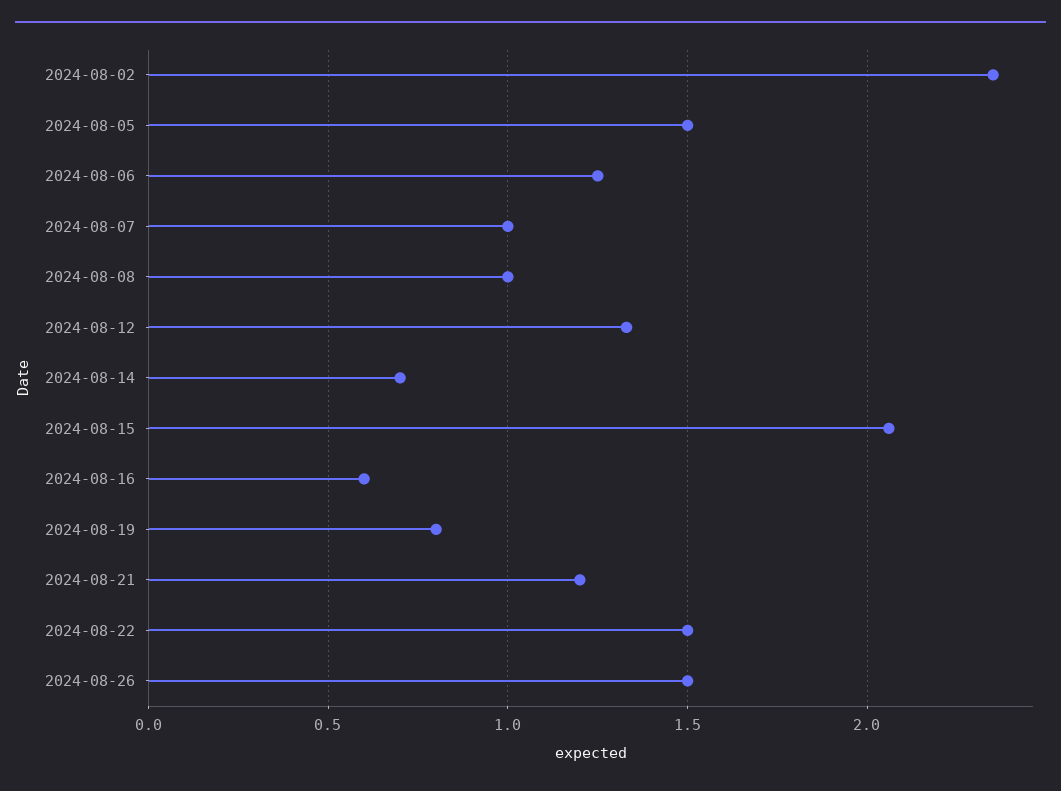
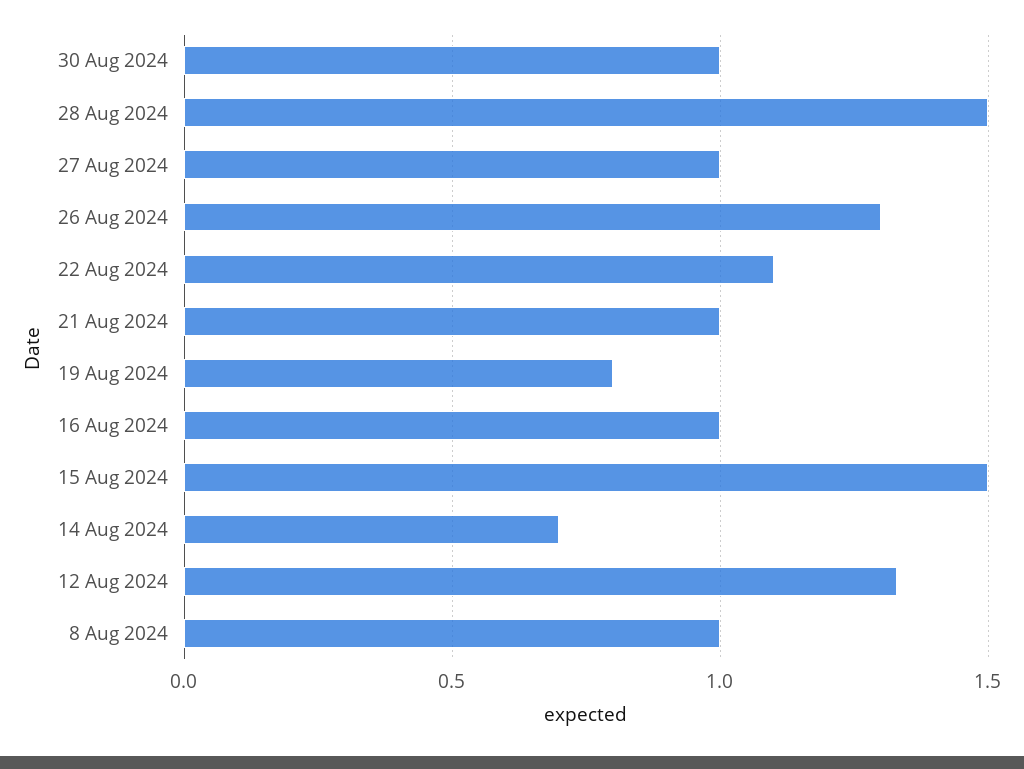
2024-08-02: 2.35 -> none
2024-08-05: 1.5 -> none
2024-08-06: 1.25 -> none
2024-08-07: 1 -> none
2024-08-15: 2.05 -> 1.5
2024-08-16: 0.6 -> 1
2024-08-21: 1.2 -> 1
2024-08-22: 1.5 -> 1.1
2024-08-26: 1.5 -> 1.3
30 Aug 2024: none -> 1
28 Aug 2024: none -> 1.5
27 Aug 2024: none -> 1

